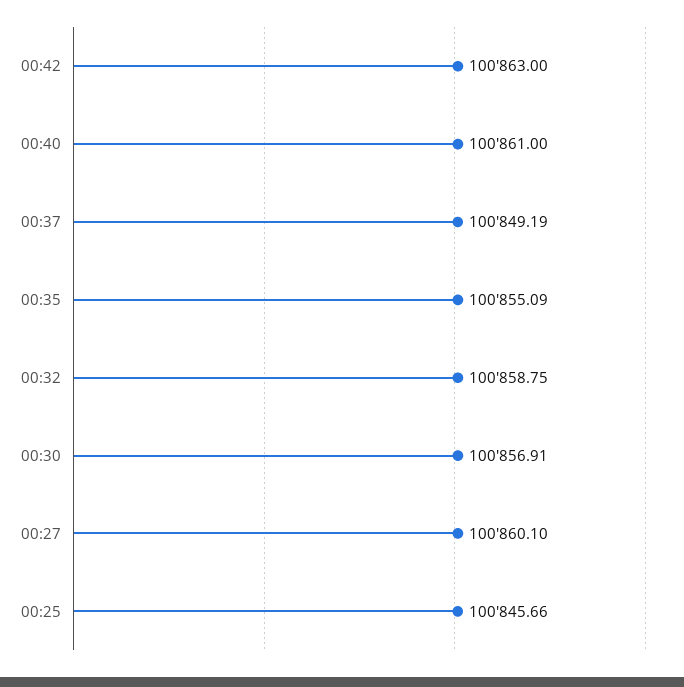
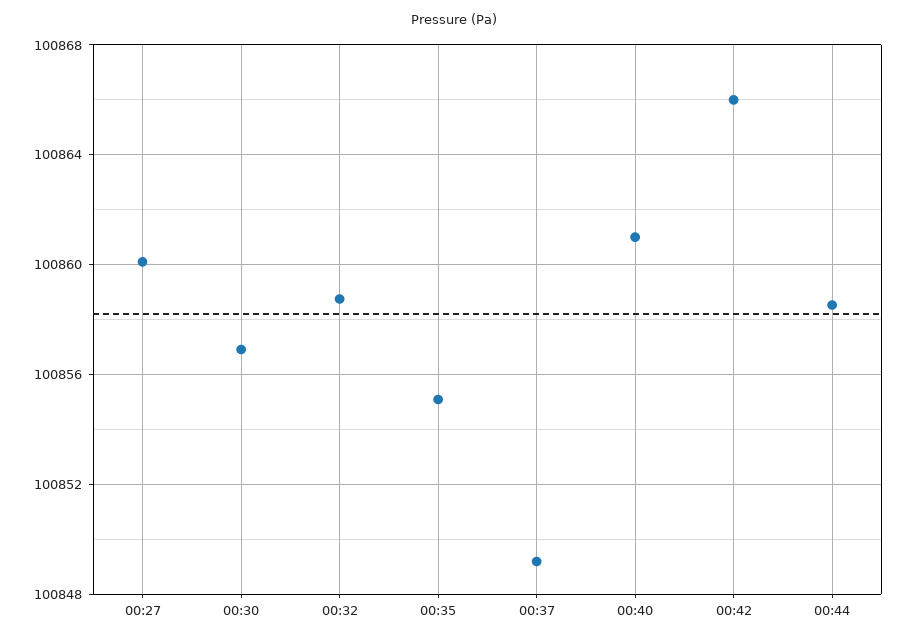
00:42: 100863 -> 100866
00:25: 100845.66 -> none
00:44: none -> 100858.5

